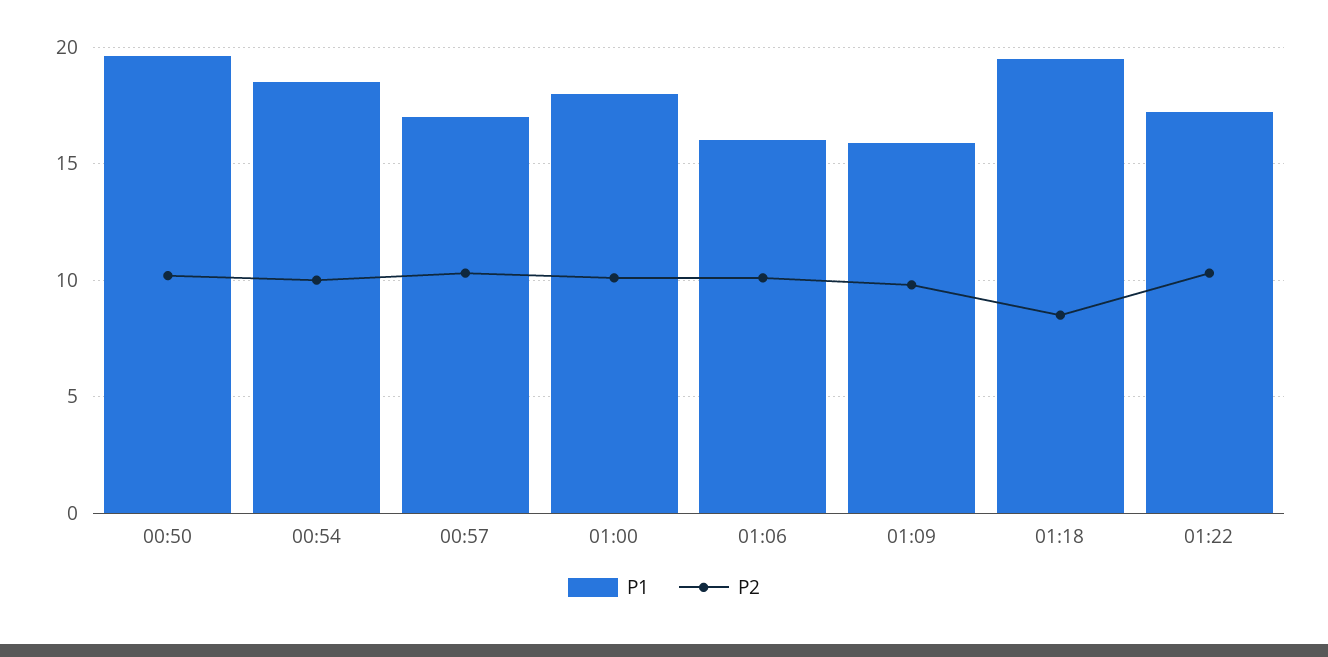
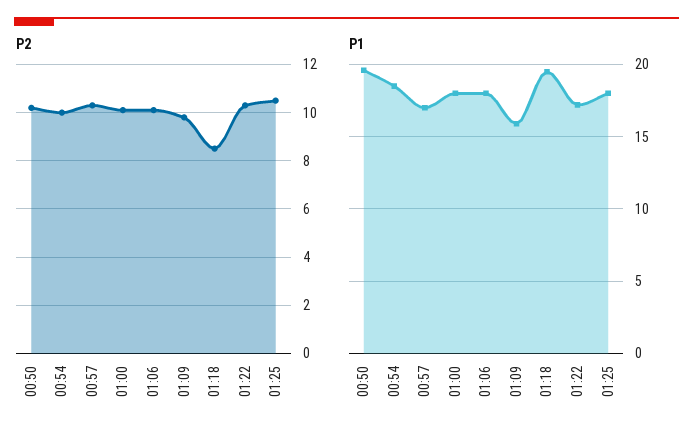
P1, 01:06: 16 -> 18
P2, 01:25: none -> 10.5
P1, 01:25: none -> 18

